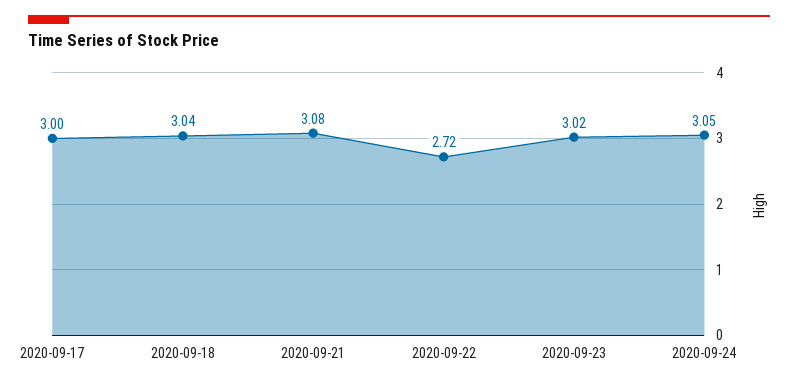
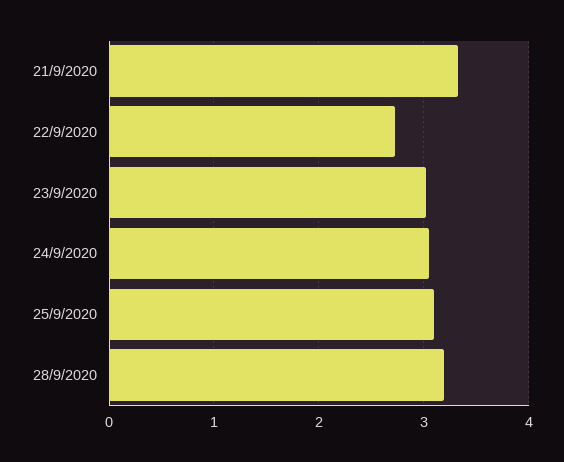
2020-09-17: 3 -> none
2020-09-18: 3.04 -> none
2020-09-21: 3.08 -> 3.3
25/9/2020: none -> 3.1
28/9/2020: none -> 3.2

